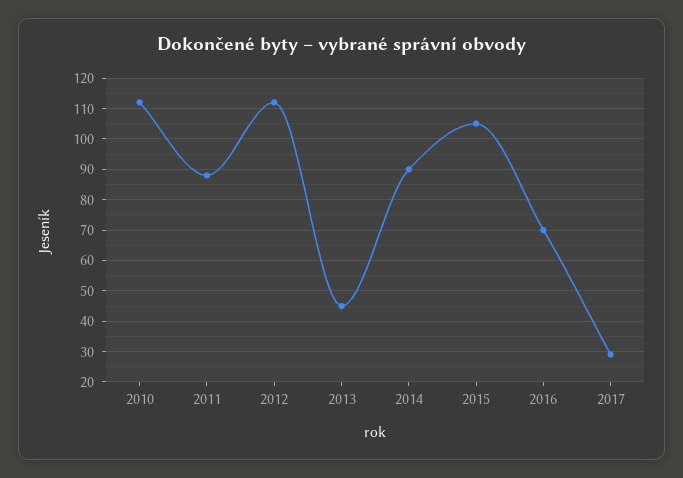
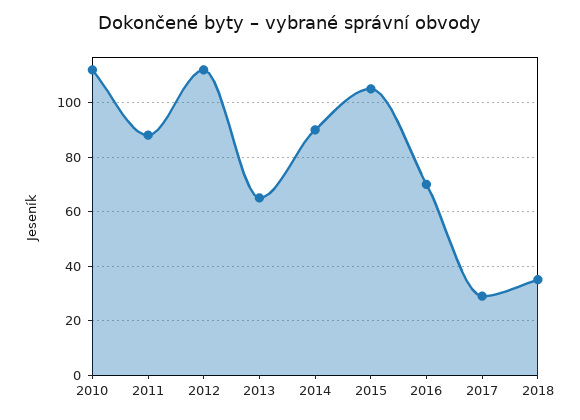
2013: 45 -> 65
2018: none -> 35

